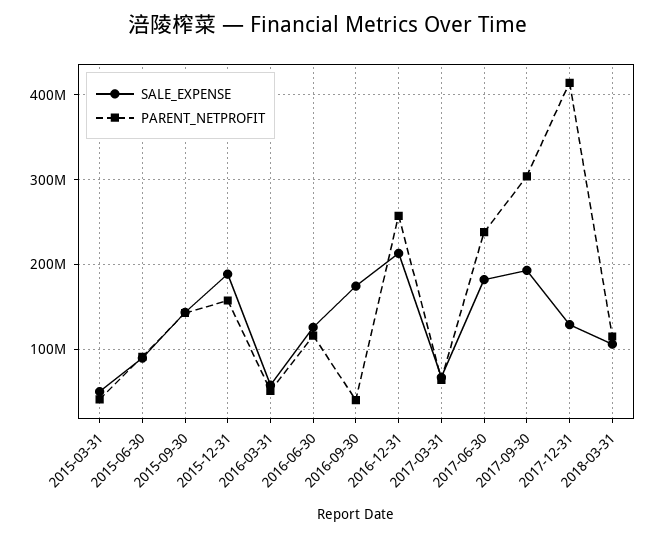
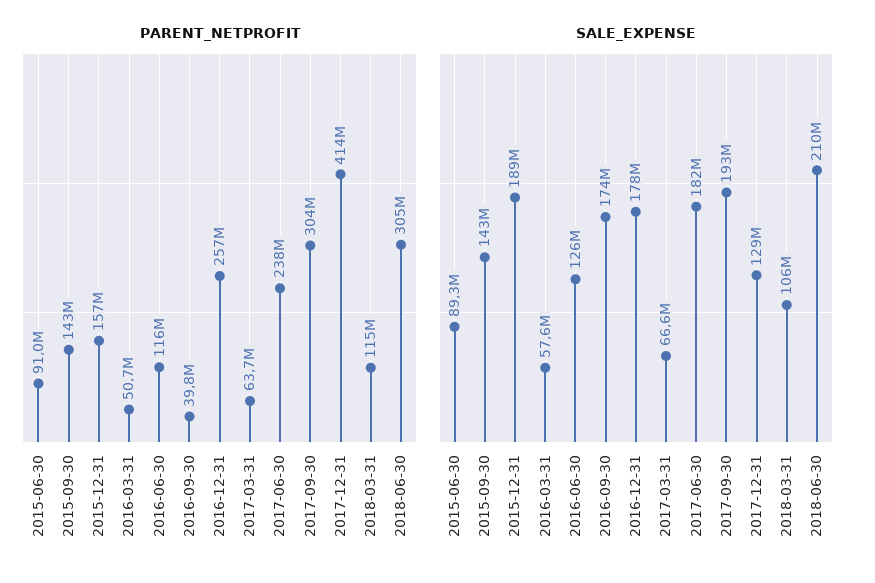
SALE_EXPENSE, 2015-03-31: 50000000 -> none
PARENT_NETPROFIT, 2015-03-31: 40000000 -> none
SALE_EXPENSE, 2016-12-31: 210000000 -> 178000000
PARENT_NETPROFIT, 2018-06-30: none -> 305000000
SALE_EXPENSE, 2018-06-30: none -> 210000000

